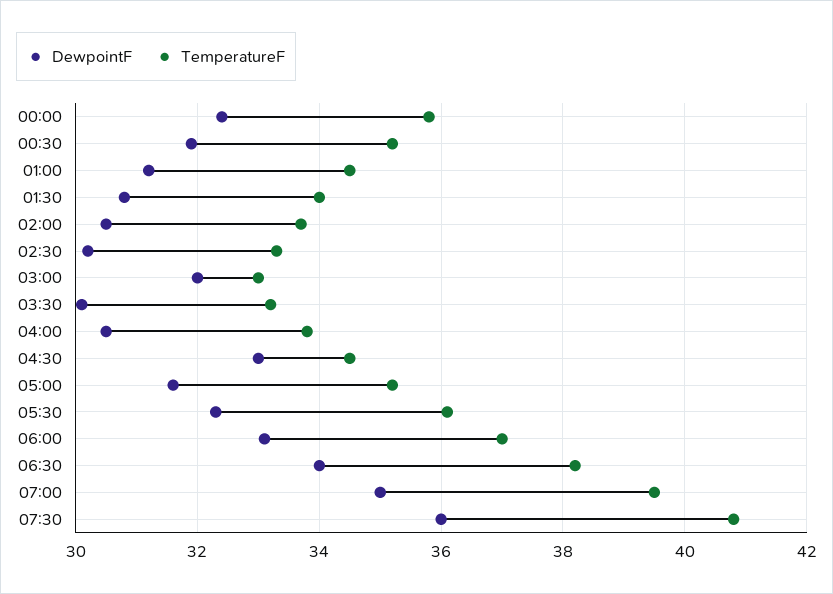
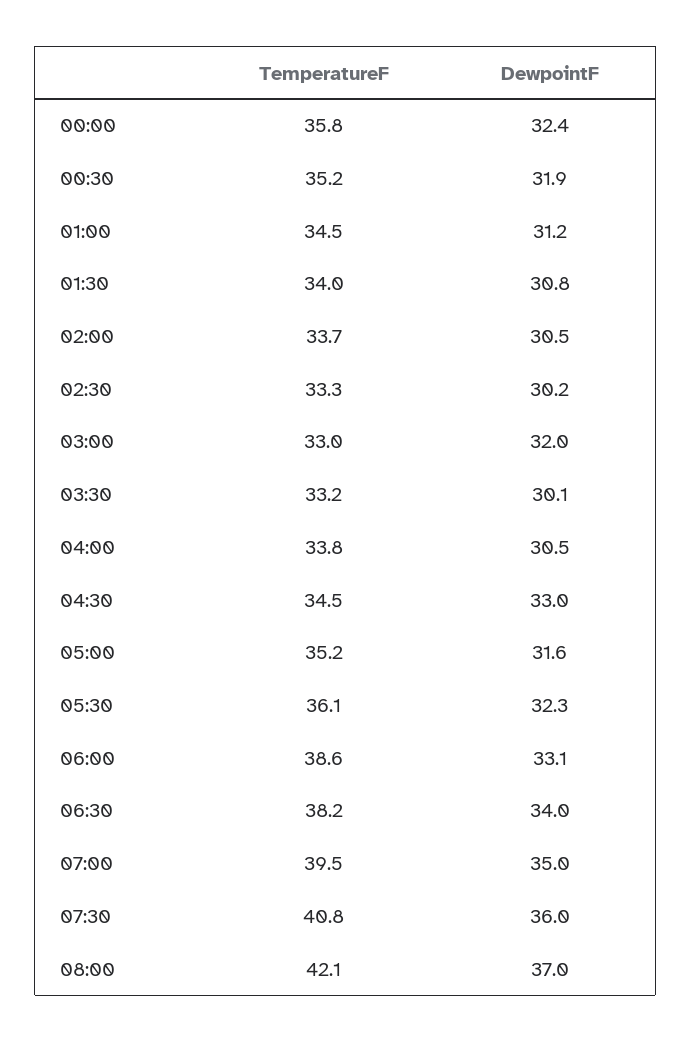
TemperatureF, 06:00: 37 -> 38.6
TemperatureF, 08:00: none -> 42.1
DewpointF, 08:00: none -> 37

